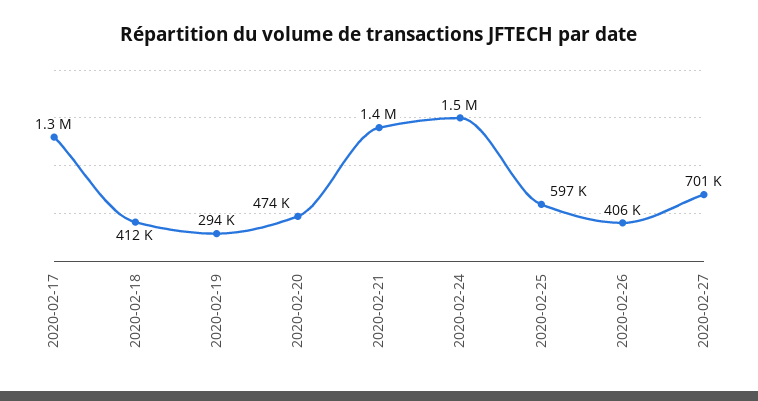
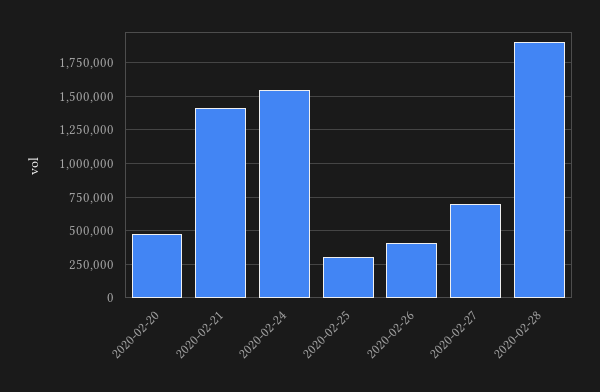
2020-02-17: 1300000 -> none
2020-02-18: 412000 -> none
2020-02-19: 294000 -> none
2020-02-25: 597000 -> 300000
2020-02-28: none -> 1900000

